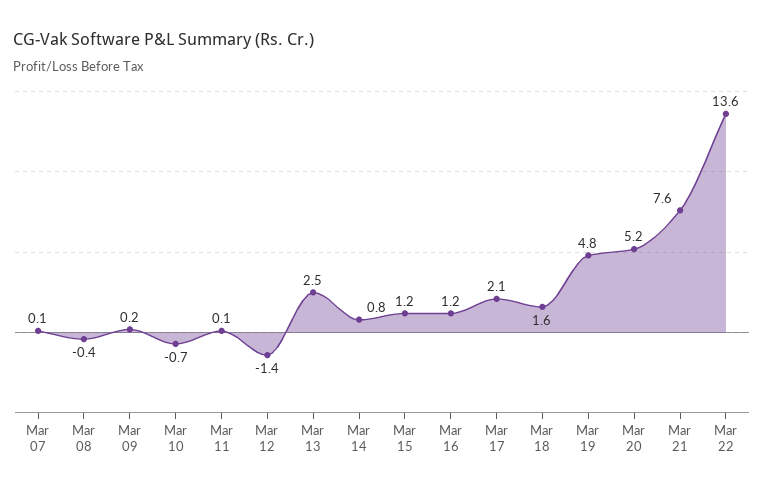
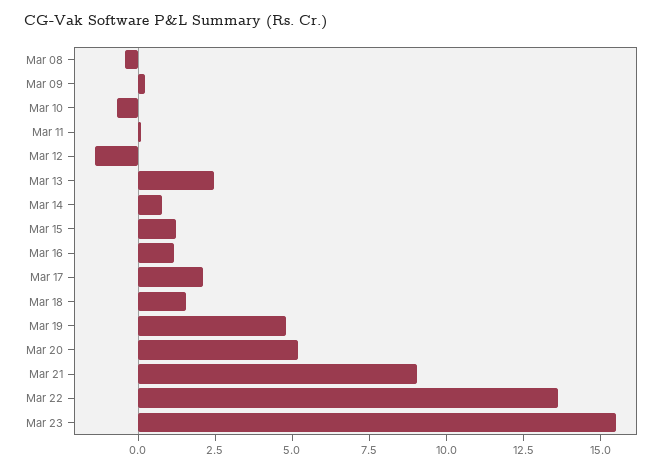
Mar 07: 0.1 -> none
Mar 21: 7.6 -> 9
Mar 23: none -> 15.5

